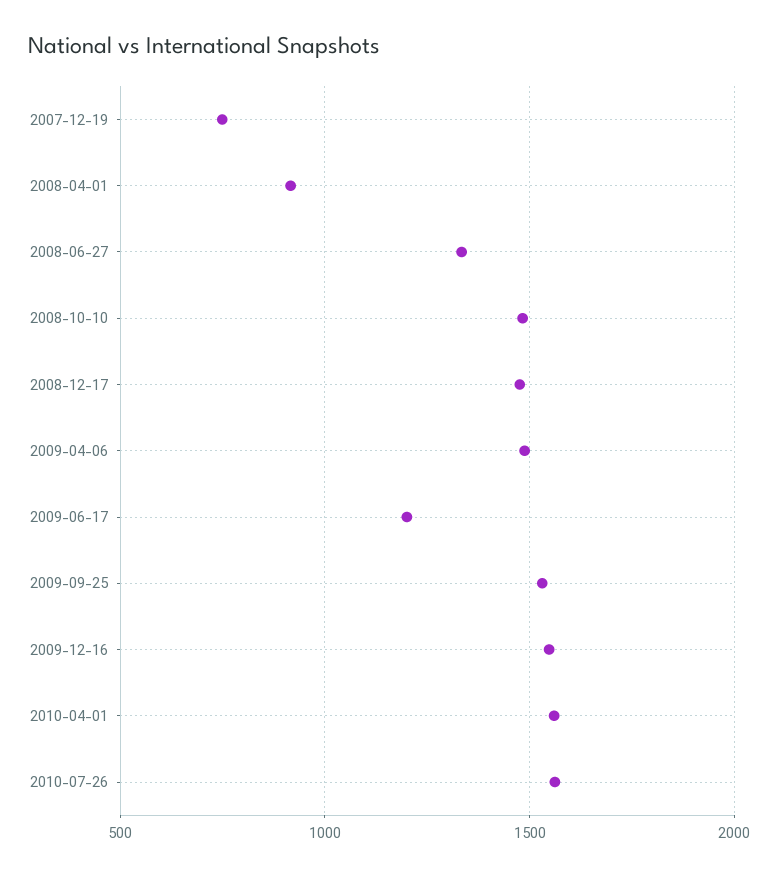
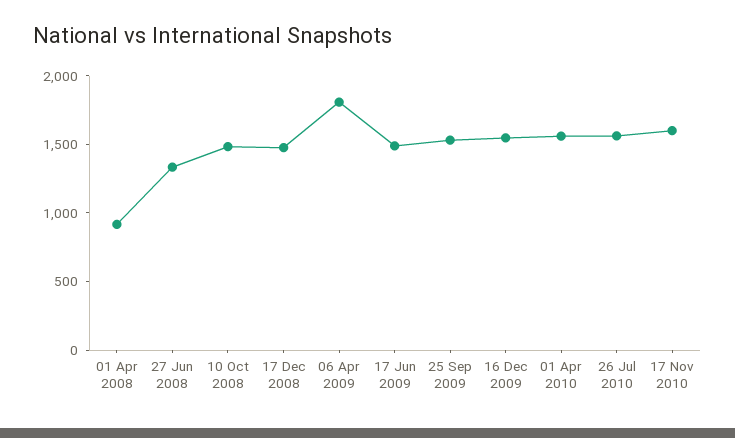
2007-12-19: 750 -> none
2009-04-06: 1500 -> 1800
2009-06-17: 1200 -> 1500
17 Nov 2010: none -> 1600

